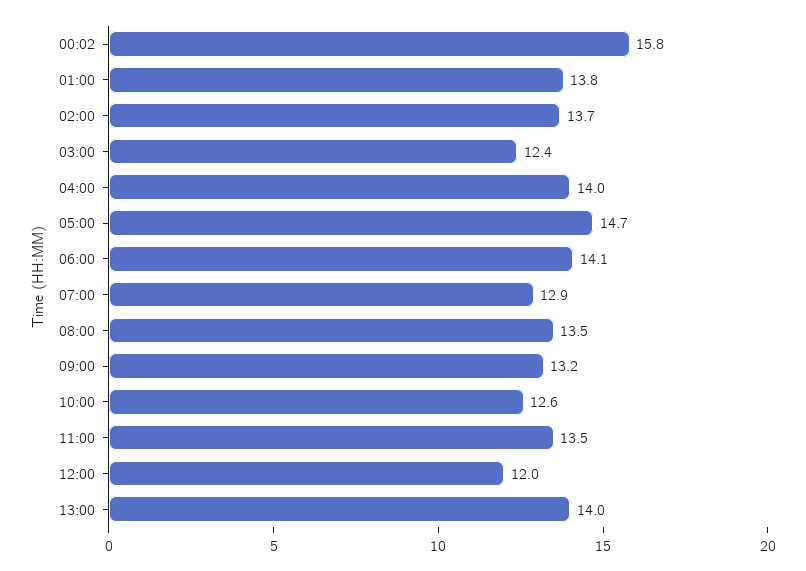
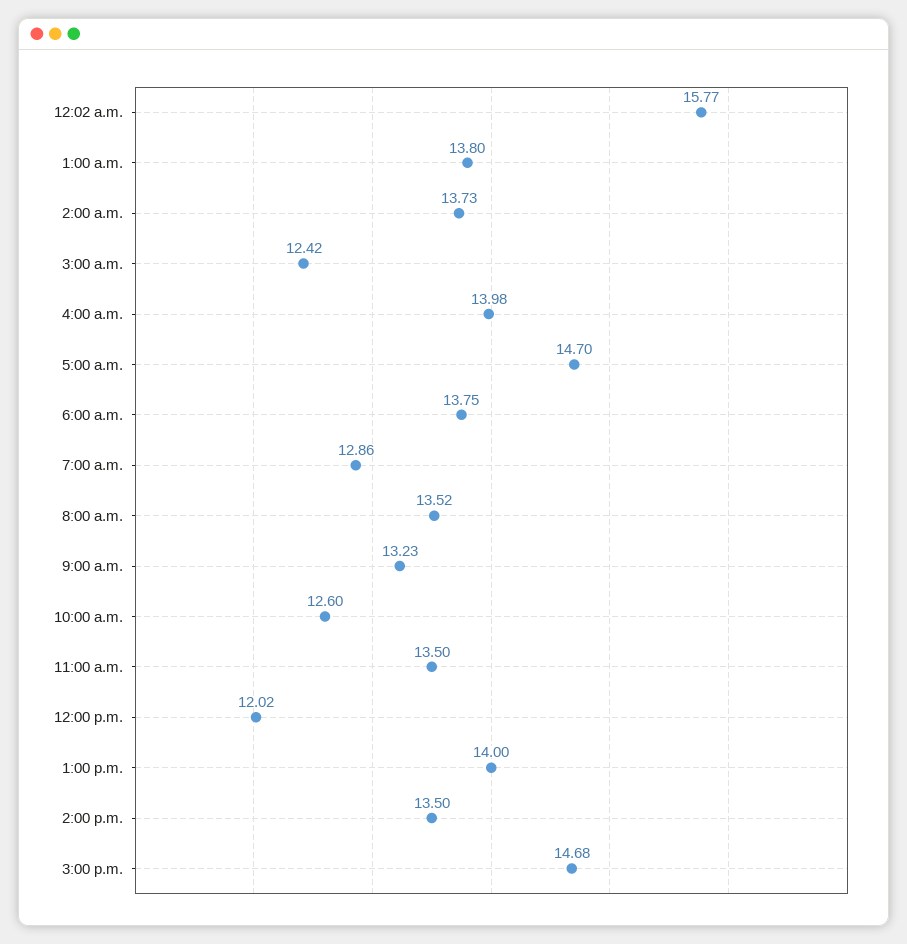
06:00: 14.1 -> 13.75
2:00 p.m.: none -> 13.5
3:00 p.m.: none -> 14.68

